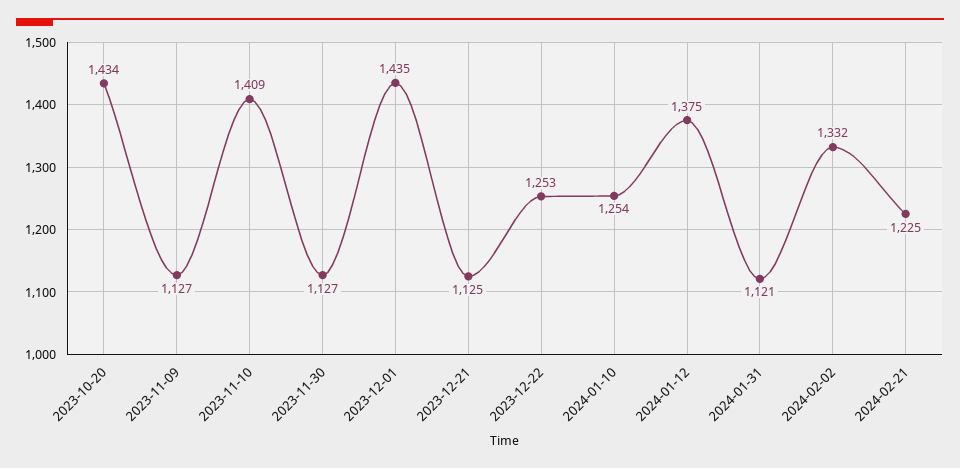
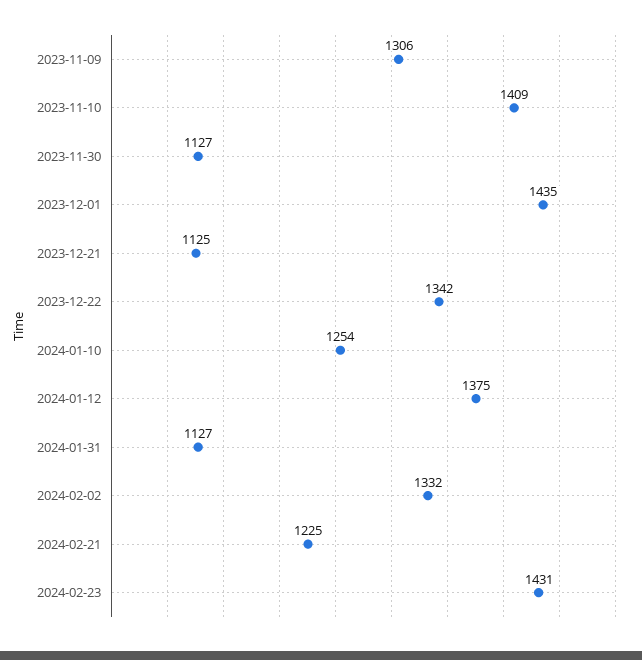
2023-10-20: 1434 -> none
2023-11-09: 1127 -> 1306
2023-12-22: 1253 -> 1342
2024-01-31: 1121 -> 1127
2024-02-23: none -> 1431

